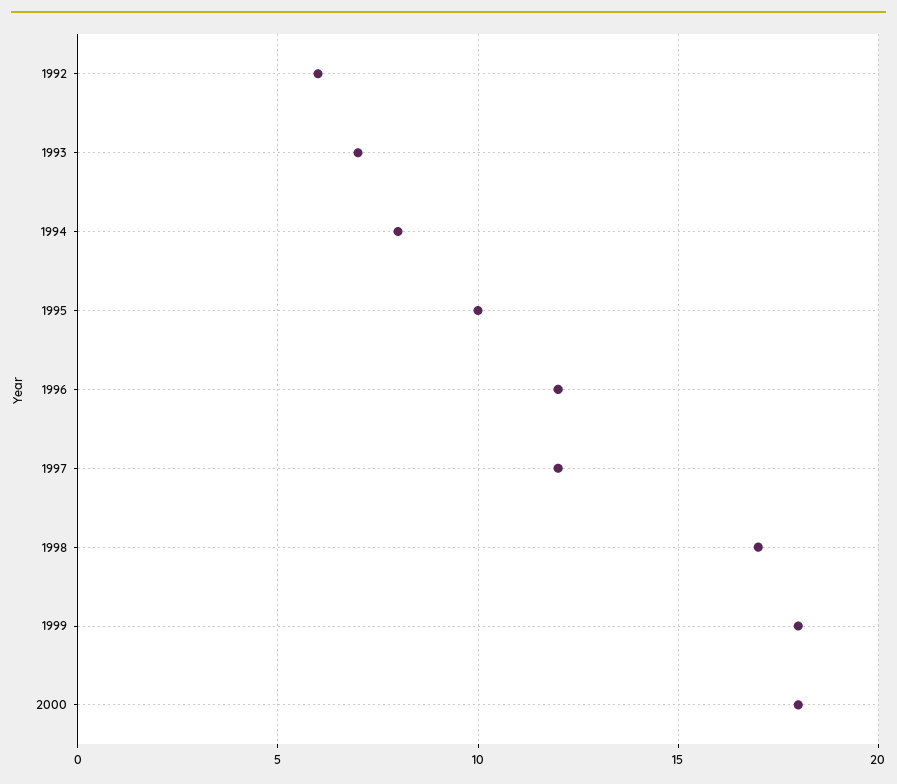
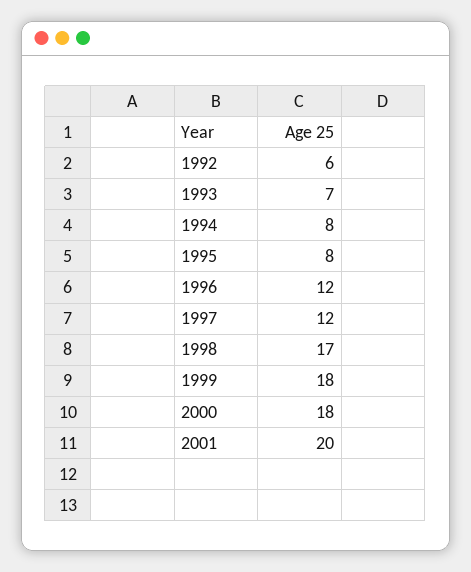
1995: 10 -> 8
2001: none -> 20

